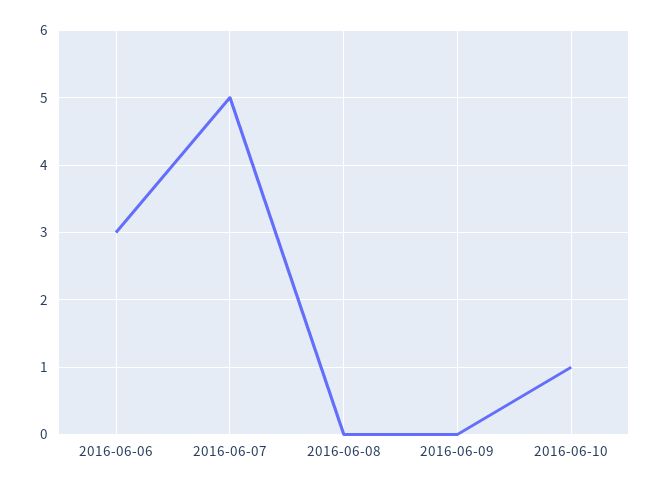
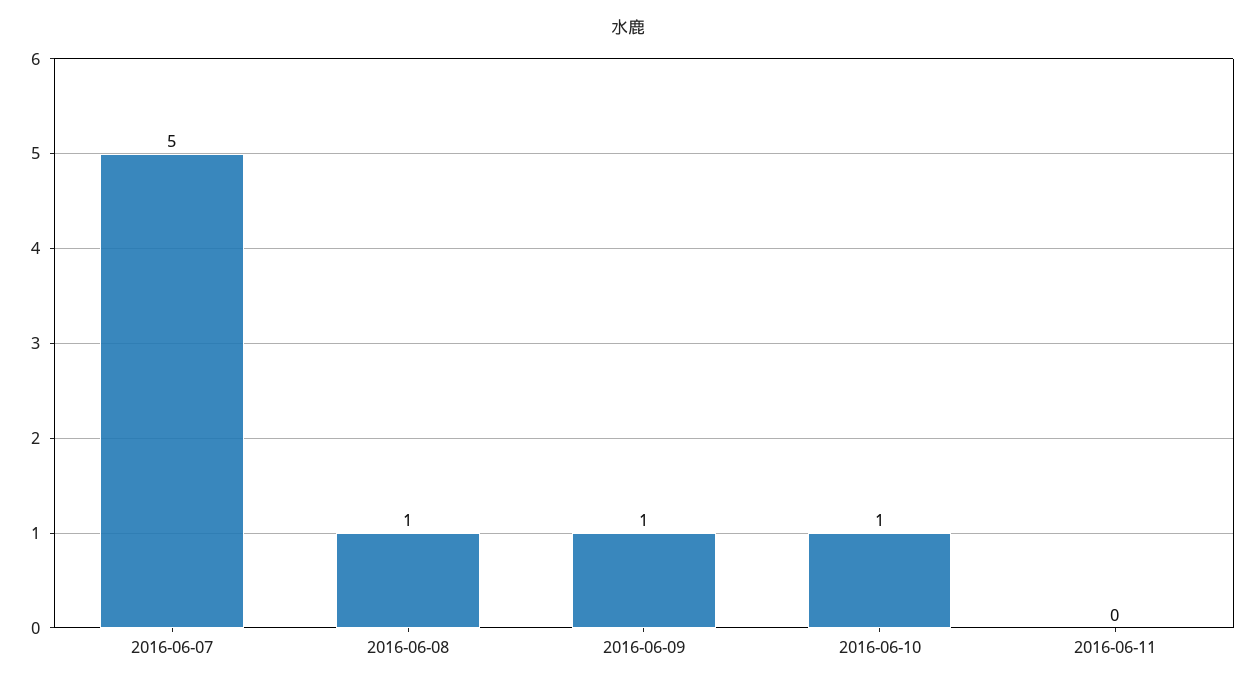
2016-06-06: 3 -> none
2016-06-08: 0 -> 1
2016-06-09: 0 -> 1
2016-06-11: none -> 0

